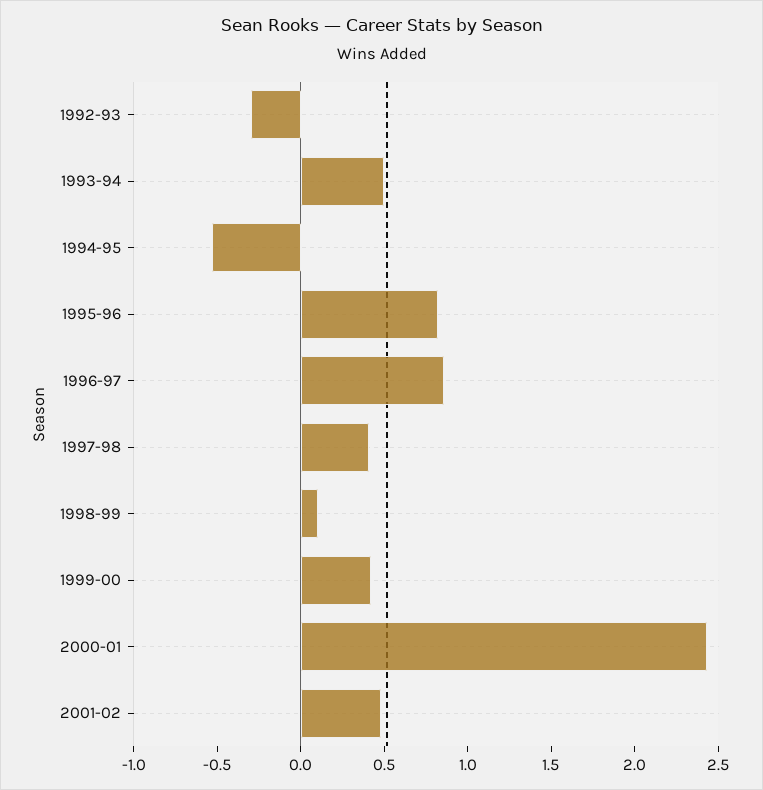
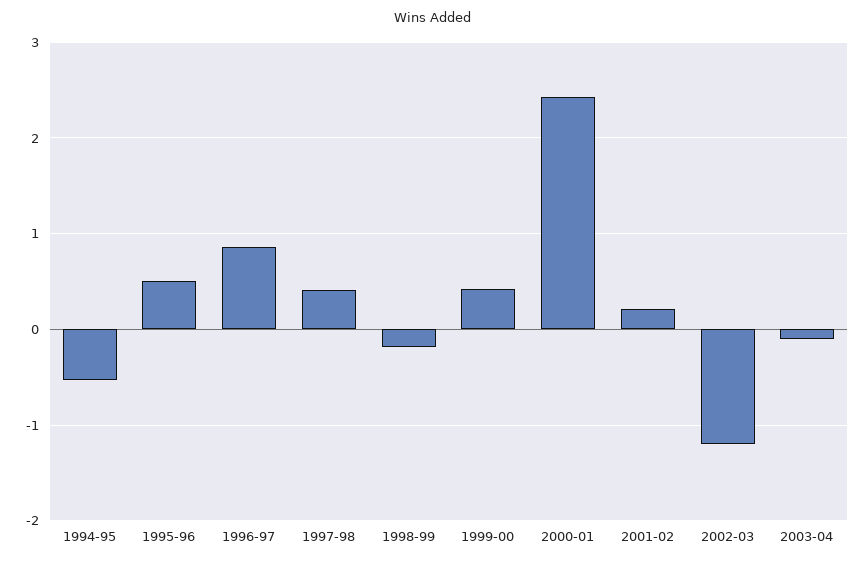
1992-93: -0.3 -> none
1993-94: 0.5 -> none
1995-96: 0.8 -> 0.5
1998-99: 0.1 -> -0.2
2001-02: 0.5 -> 0.2
2002-03: none -> -1.2
2003-04: none -> -0.1

